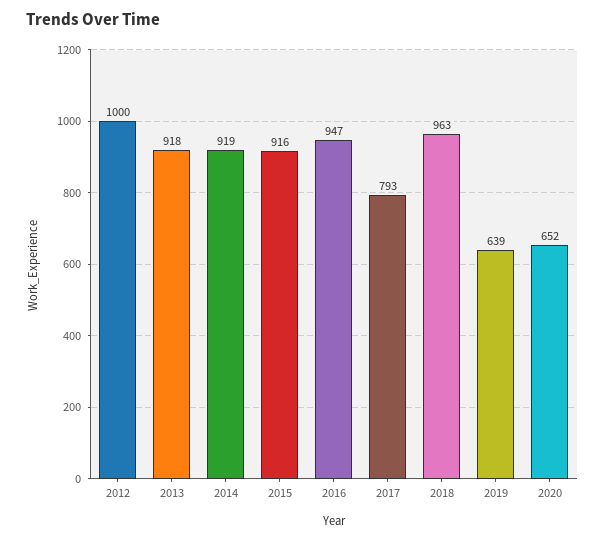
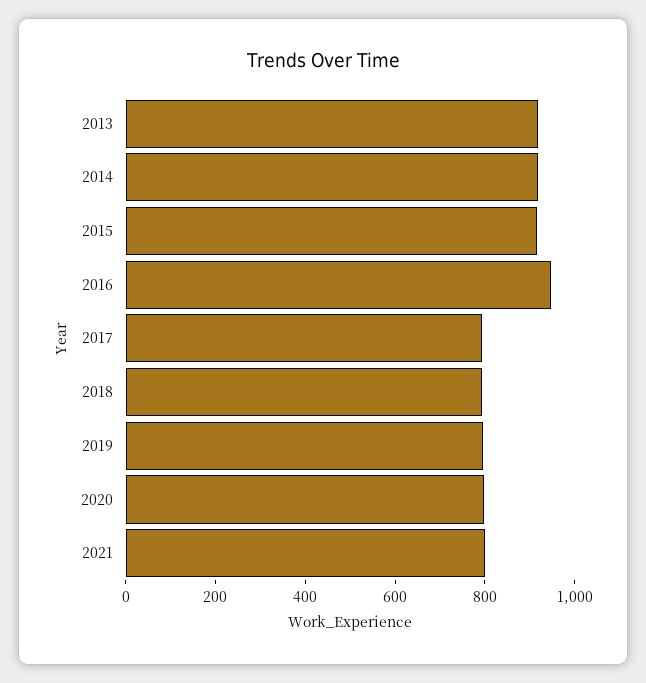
2012: 1000 -> none
2018: 963 -> 800
2019: 639 -> 800
2020: 652 -> 800
2021: none -> 800

